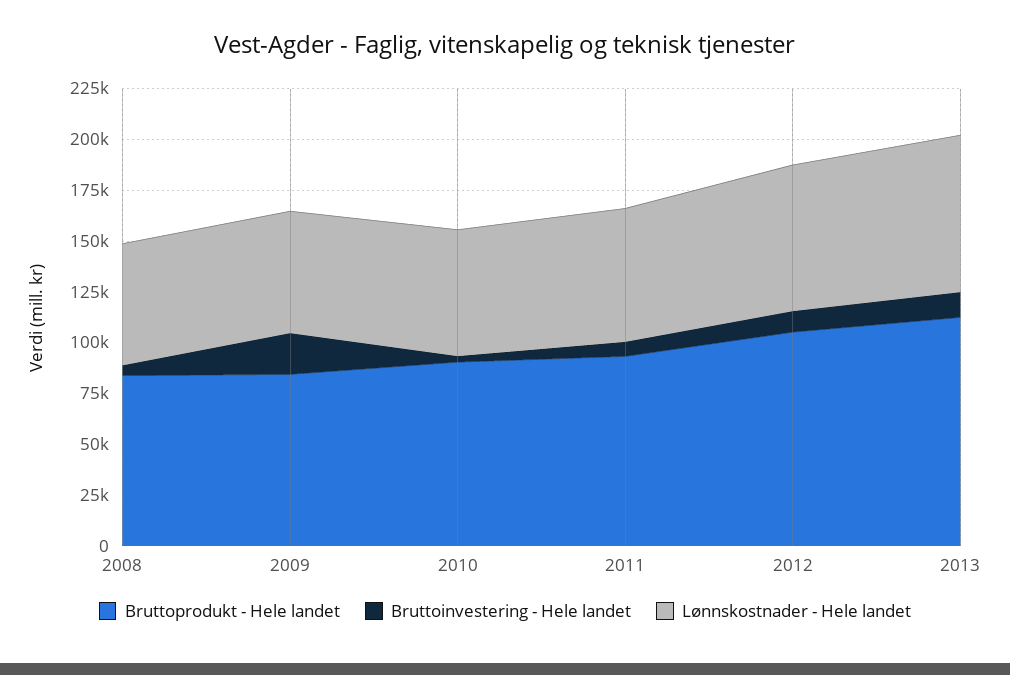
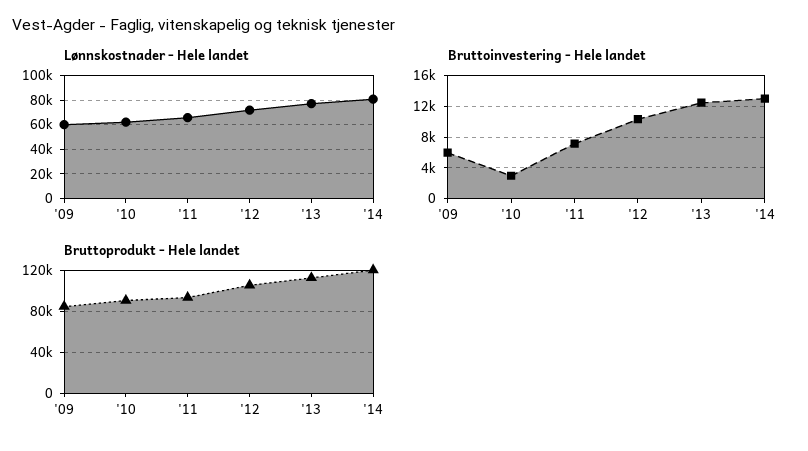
Bruttoprodukt - Hele landet, 2008: 85000 -> none
Bruttoinvestering - Hele landet, 2008: 5000 -> none
Lønnskostnader - Hele landet, 2008: 60000 -> none
Bruttoinvestering - Hele landet, 2009: 20000 -> 6000
Lønnskostnader - Hele landet, '14: none -> 80000
Bruttoinvestering - Hele landet, '14: none -> 13000
Bruttoprodukt - Hele landet, '14: none -> 120000

